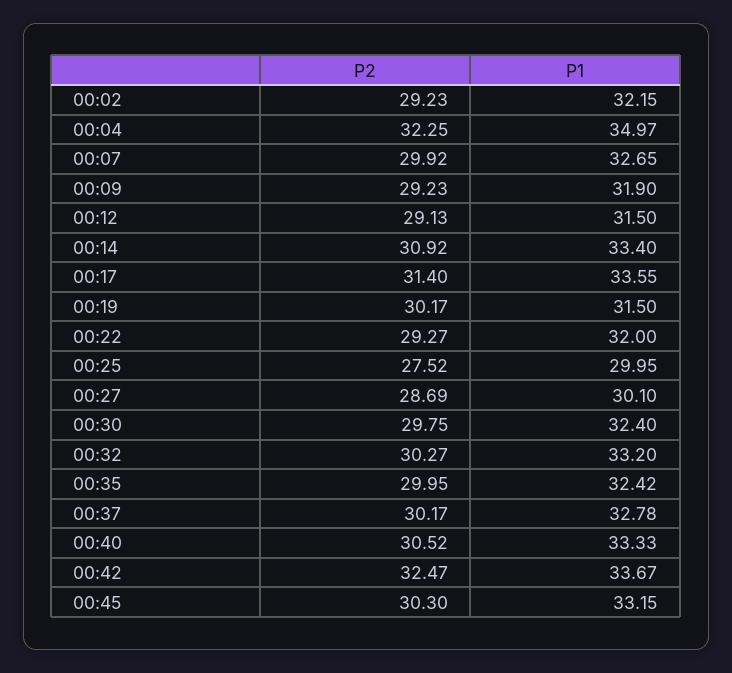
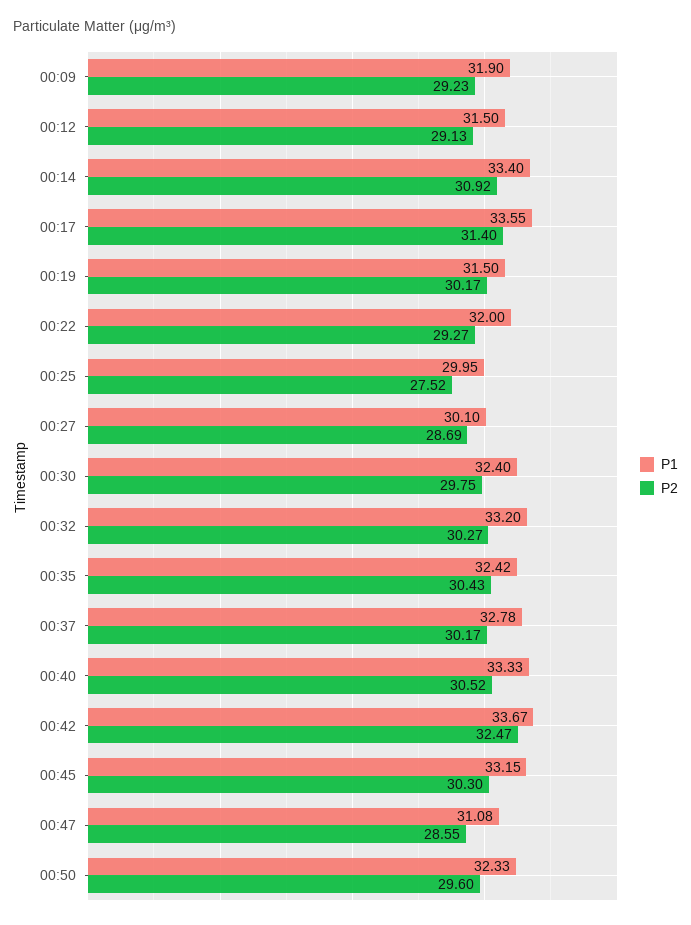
P2, 00:02: 29.23 -> none
P1, 00:02: 32.15 -> none
P2, 00:04: 32.25 -> none
P1, 00:04: 34.97 -> none
P2, 00:07: 29.92 -> none
P1, 00:07: 32.65 -> none
P2, 00:35: 29.95 -> 30.43
P1, 00:47: none -> 31.08
P2, 00:47: none -> 28.55
P1, 00:50: none -> 32.33
P2, 00:50: none -> 29.6

